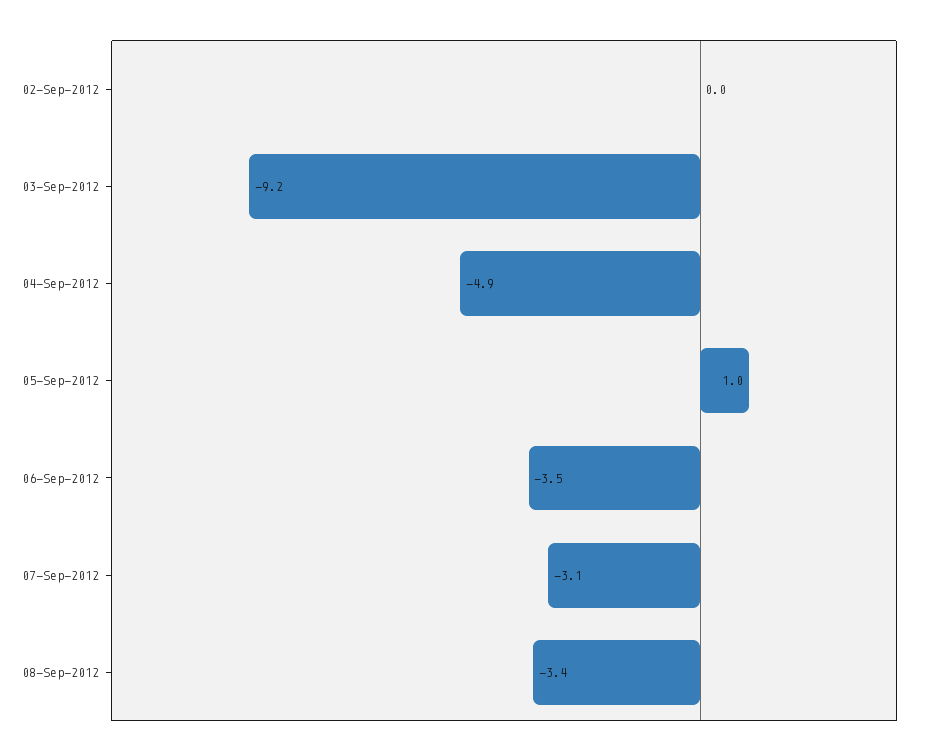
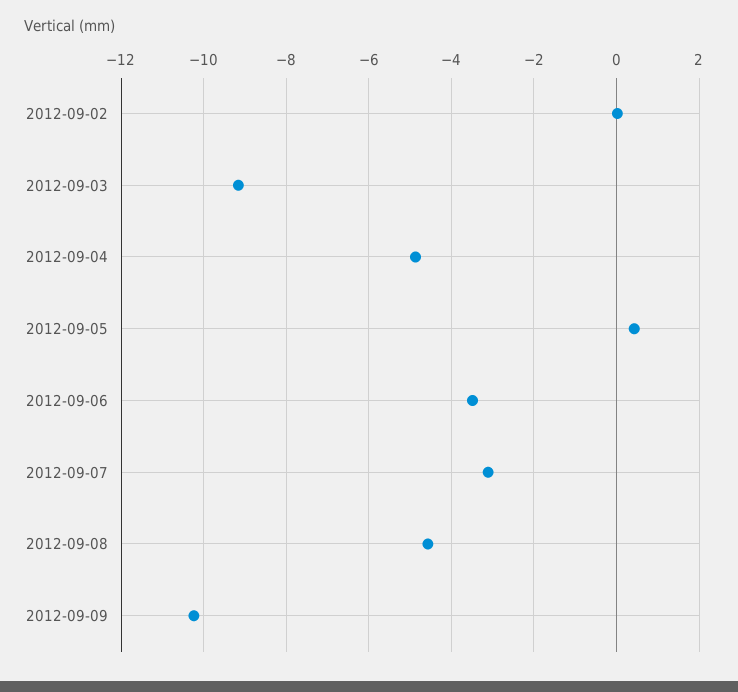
05-Sep-2012: 1 -> 0.4
08-Sep-2012: -3.4 -> -4.6
2012-09-09: none -> -10.2

